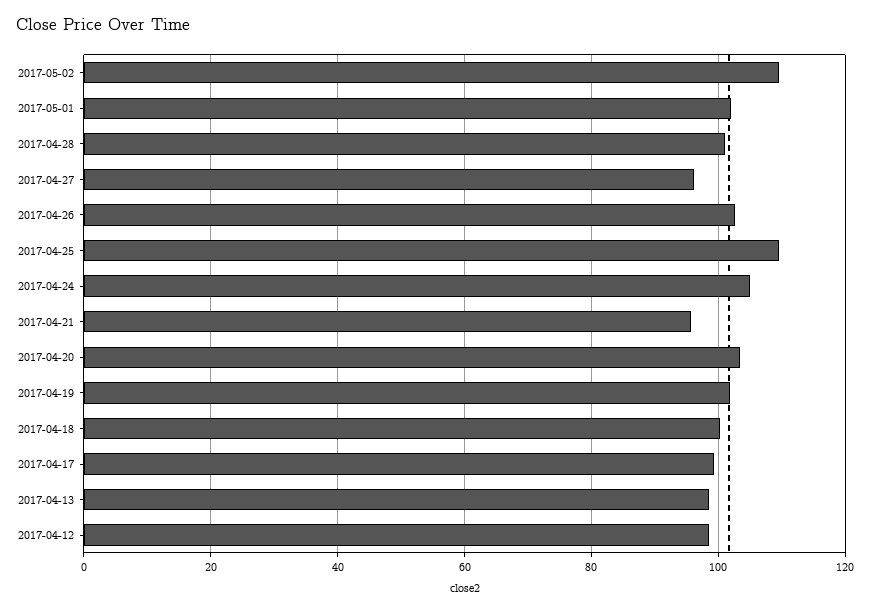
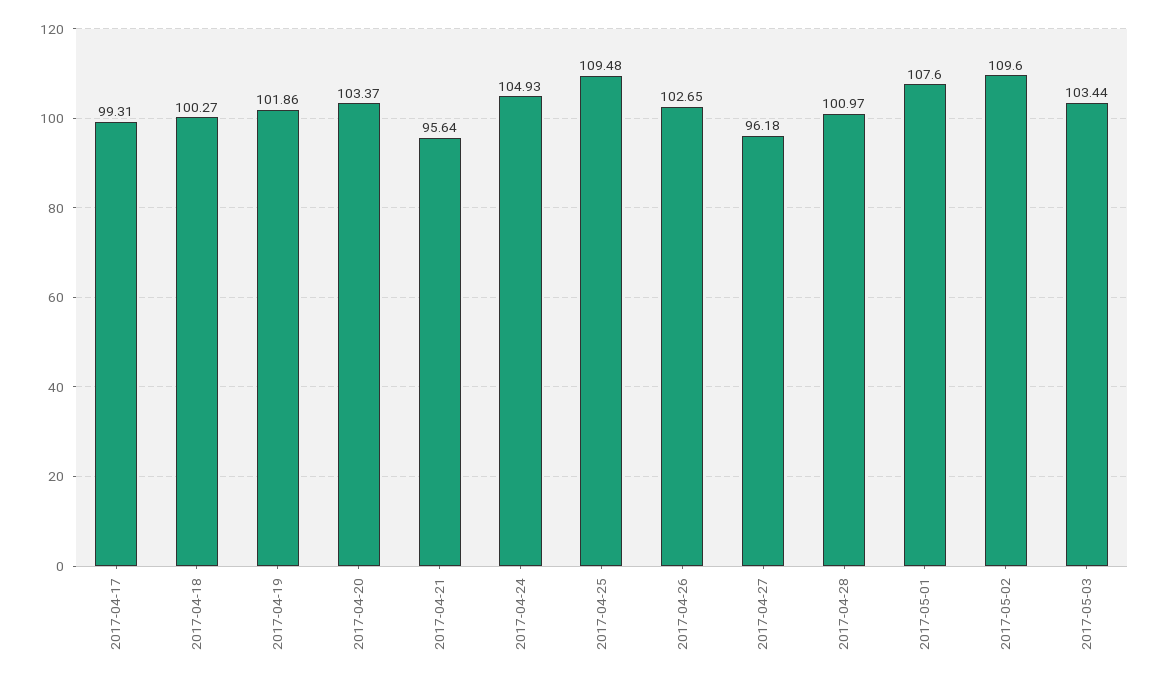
2017-05-01: 102 -> 107.6
2017-04-13: 98 -> none
2017-04-12: 98 -> none
2017-05-03: none -> 103.44

